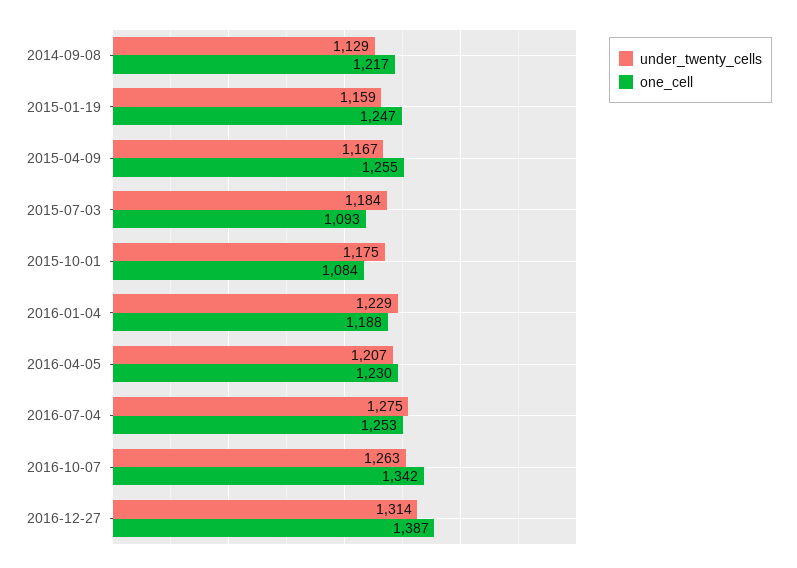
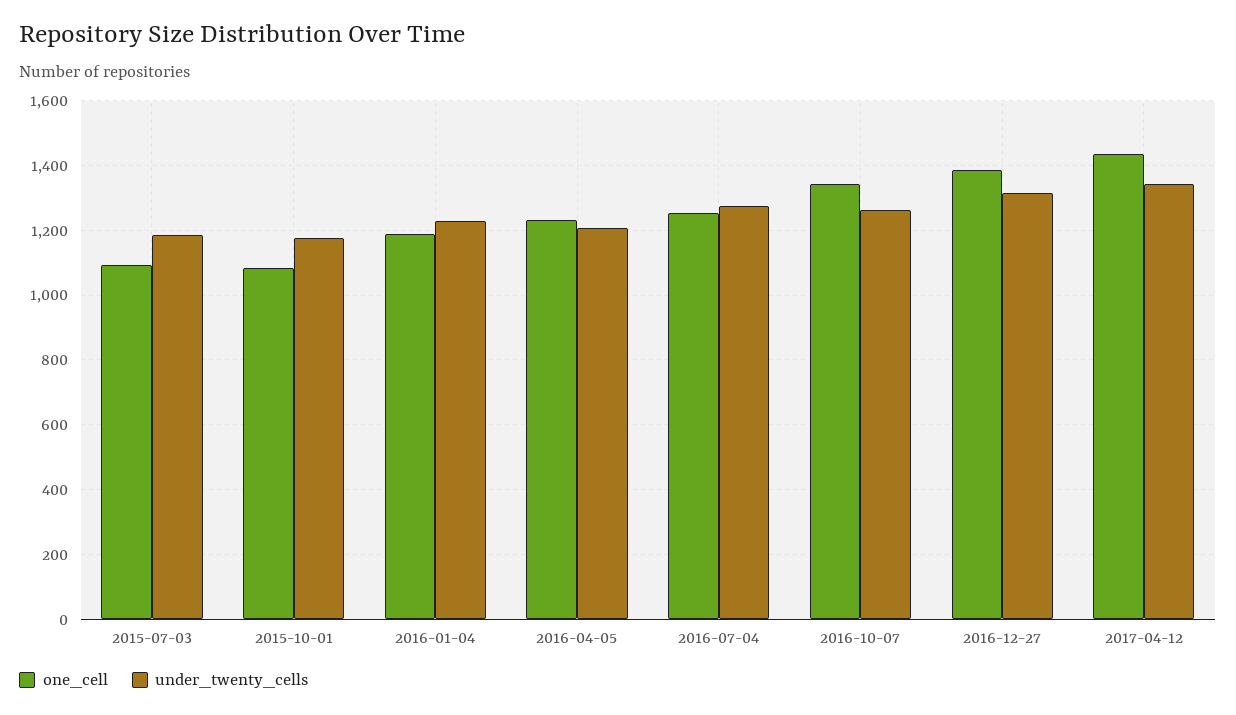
under_twenty_cells, 2014-09-08: 1129 -> none
one_cell, 2014-09-08: 1217 -> none
under_twenty_cells, 2015-01-19: 1159 -> none
one_cell, 2015-01-19: 1247 -> none
under_twenty_cells, 2015-04-09: 1167 -> none
one_cell, 2015-04-09: 1255 -> none
one_cell, 2017-04-12: none -> 1440
under_twenty_cells, 2017-04-12: none -> 1340

